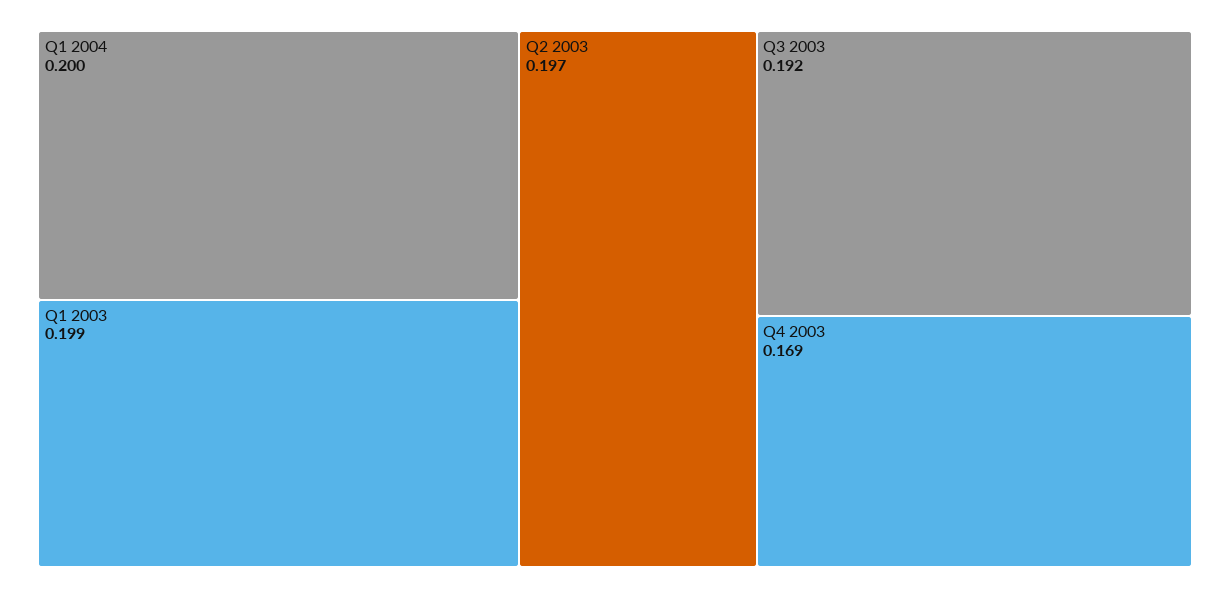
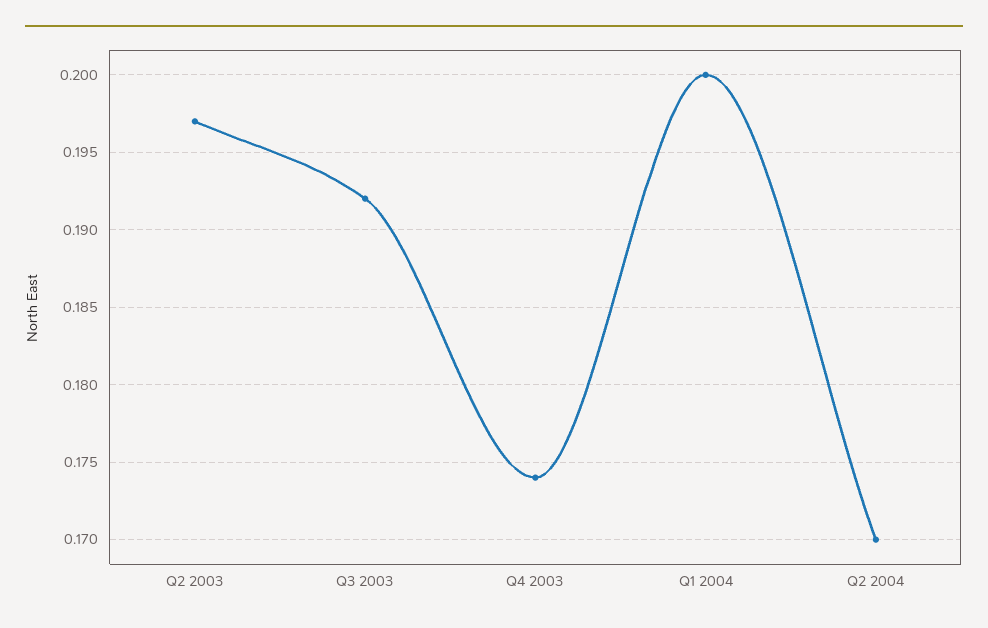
Q1 2003: 0.199 -> none
Q4 2003: 0.169 -> 0.174
Q2 2004: none -> 0.17

